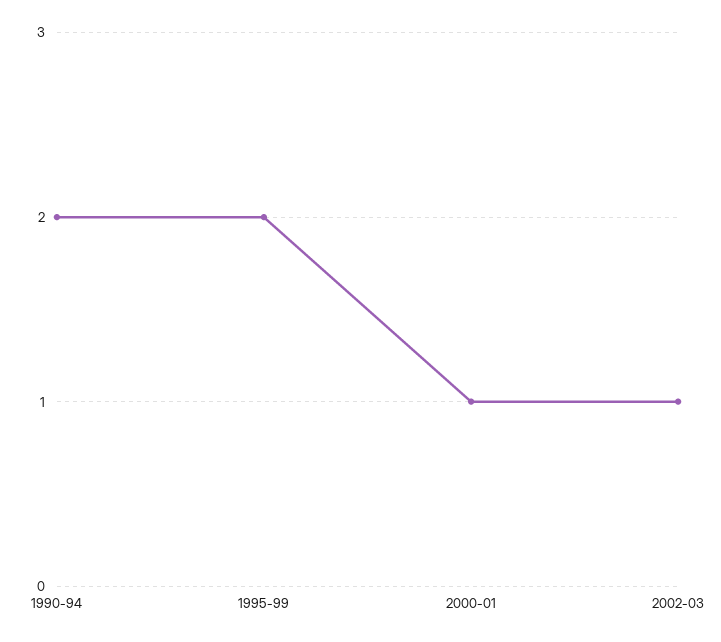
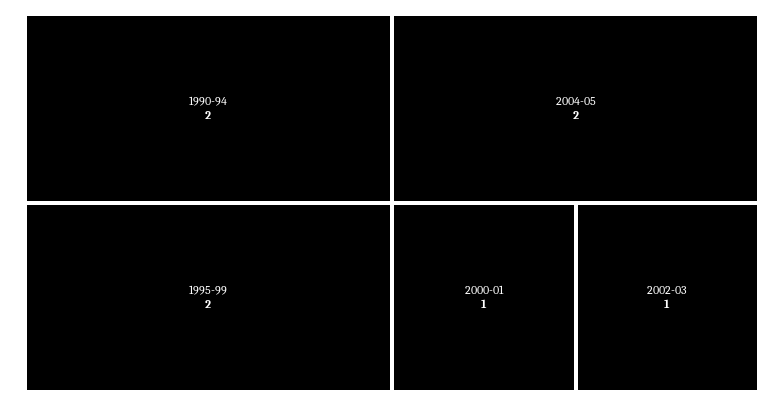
2004-05: none -> 2

